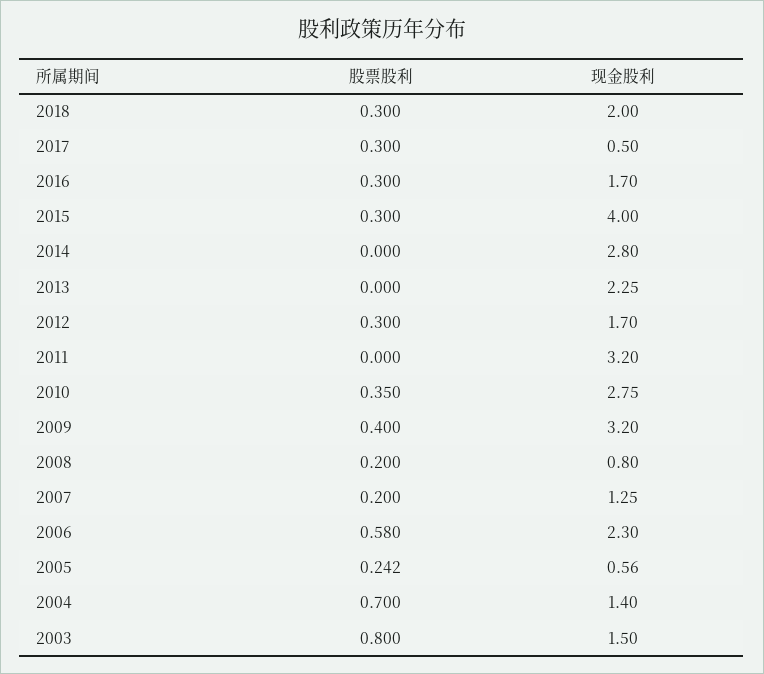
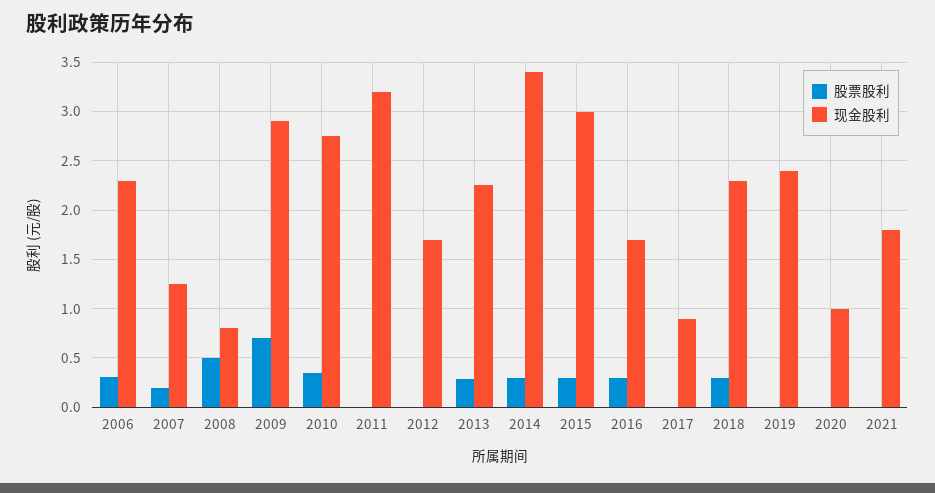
现金股利, 2018: 2 -> 2.3
股票股利, 2017: 0.3 -> 0
现金股利, 2017: 0.5 -> 0.9
现金股利, 2015: 4 -> 3
股票股利, 2014: 0 -> 0.3
现金股利, 2014: 2.8 -> 3.4
股票股利, 2013: 0 -> 0.3
股票股利, 2012: 0.3 -> 0
股票股利, 2009: 0.4 -> 0.7
现金股利, 2009: 3.2 -> 2.9
股票股利, 2008: 0.2 -> 0.5
股票股利, 2006: 0.58 -> 0.3
股票股利, 2005: 0.242 -> none
现金股利, 2005: 0.56 -> none
股票股利, 2004: 0.7 -> none
现金股利, 2004: 1.4 -> none
股票股利, 2003: 0.8 -> none
现金股利, 2003: 1.5 -> none
股票股利, 2019: none -> 0
现金股利, 2019: none -> 2.4
股票股利, 2020: none -> 0
现金股利, 2020: none -> 1
股票股利, 2021: none -> 0
现金股利, 2021: none -> 1.8

